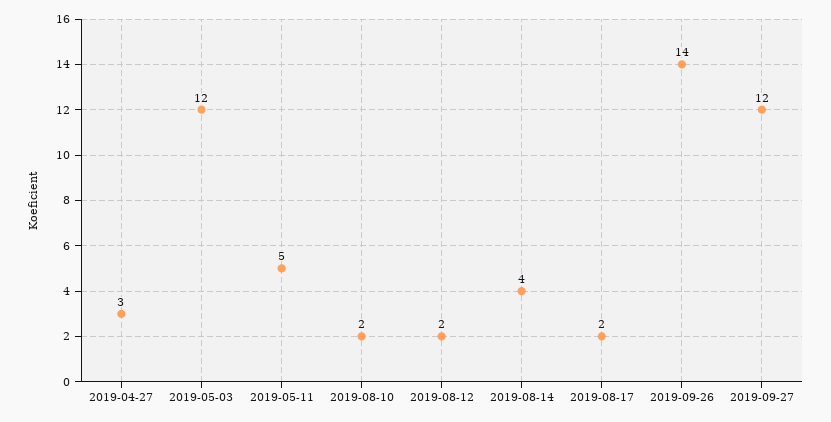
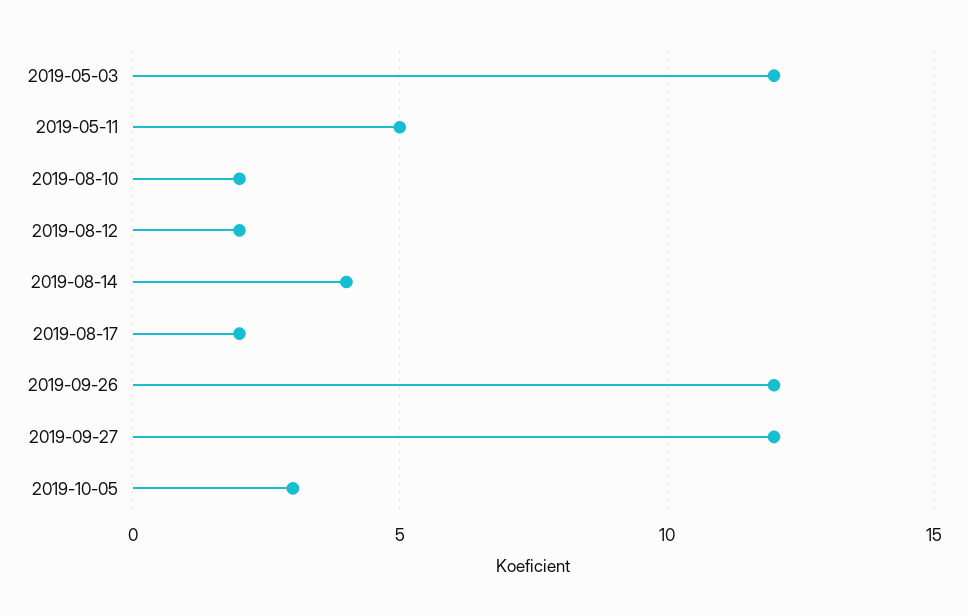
2019-04-27: 3 -> none
2019-09-26: 14 -> 12
2019-10-05: none -> 3

